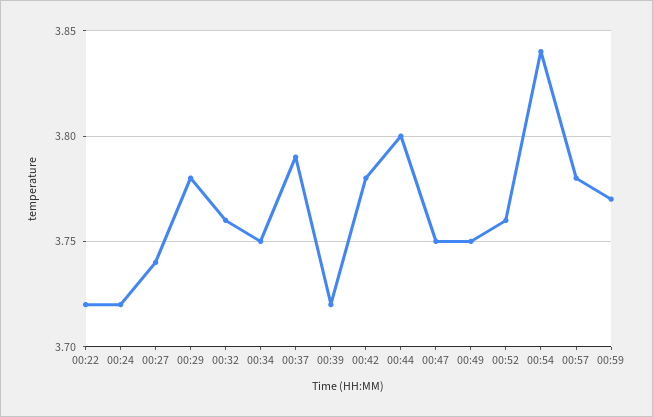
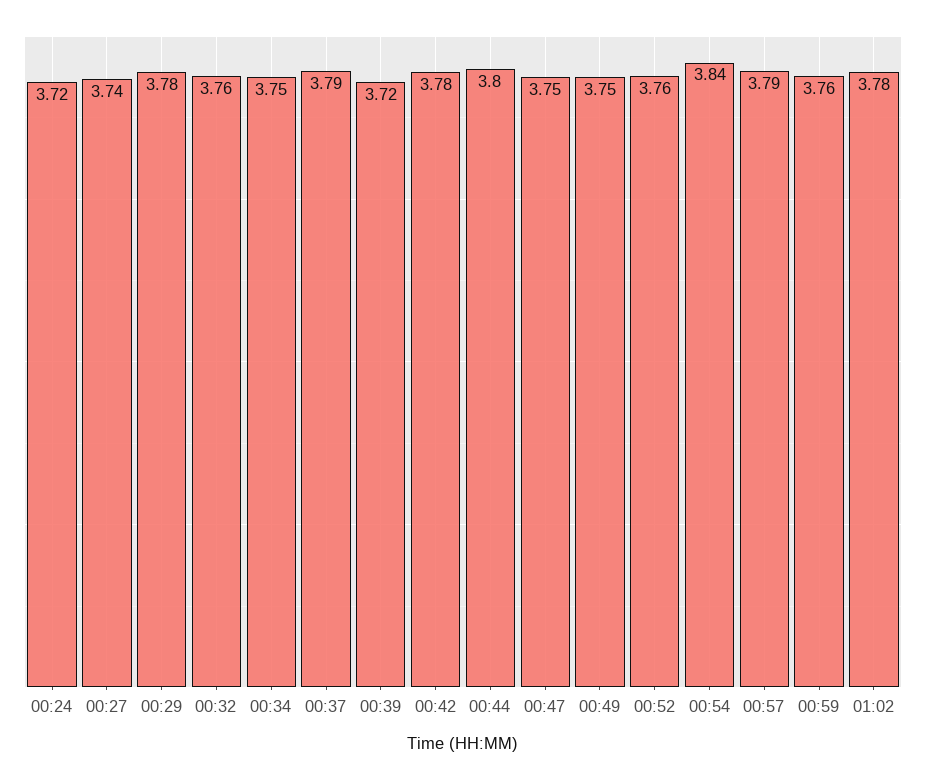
00:22: 3.72 -> none
00:57: 3.78 -> 3.79
00:59: 3.77 -> 3.76
01:02: none -> 3.78

